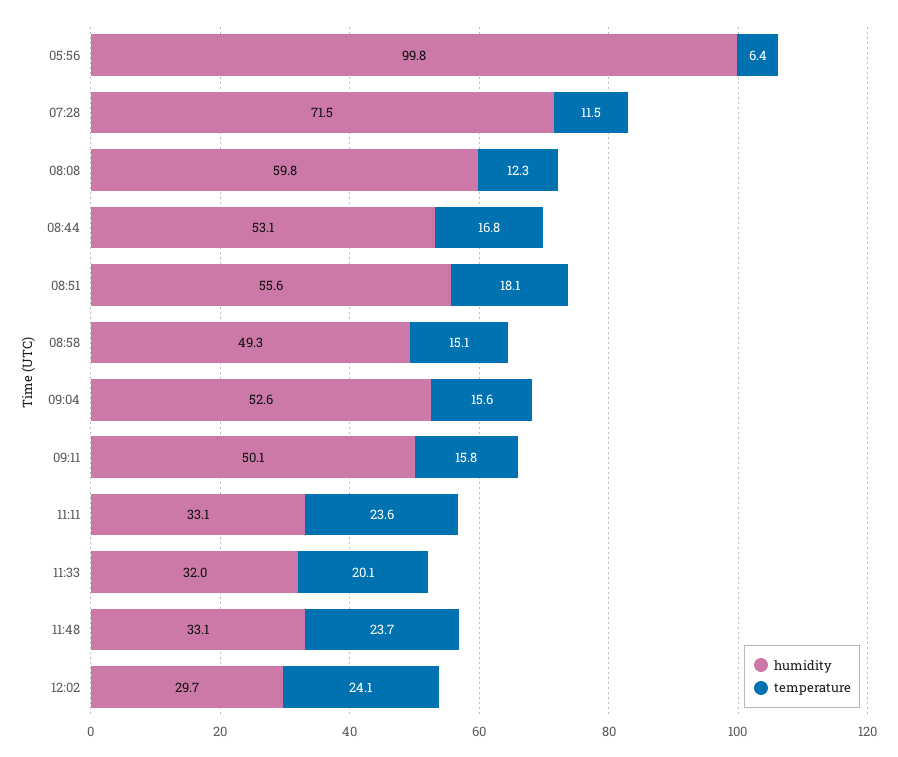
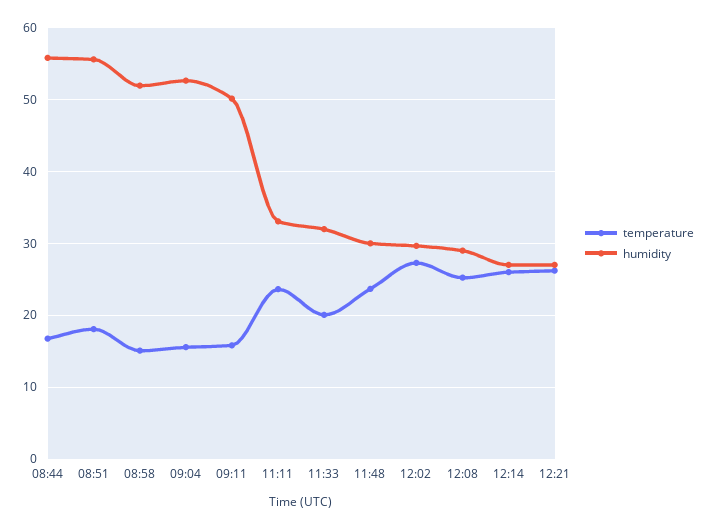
humidity, 05:56: 99.8 -> none
temperature, 05:56: 6.4 -> none
humidity, 07:28: 71.5 -> none
temperature, 07:28: 11.5 -> none
humidity, 08:08: 59.8 -> none
temperature, 08:08: 12.3 -> none
humidity, 08:44: 53.1 -> 56
humidity, 08:58: 49.3 -> 52
humidity, 11:48: 33.1 -> 30
temperature, 12:02: 24.1 -> 27
temperature, 12:08: none -> 25
humidity, 12:08: none -> 29
temperature, 12:14: none -> 26
humidity, 12:14: none -> 27
temperature, 12:21: none -> 26
humidity, 12:21: none -> 27

